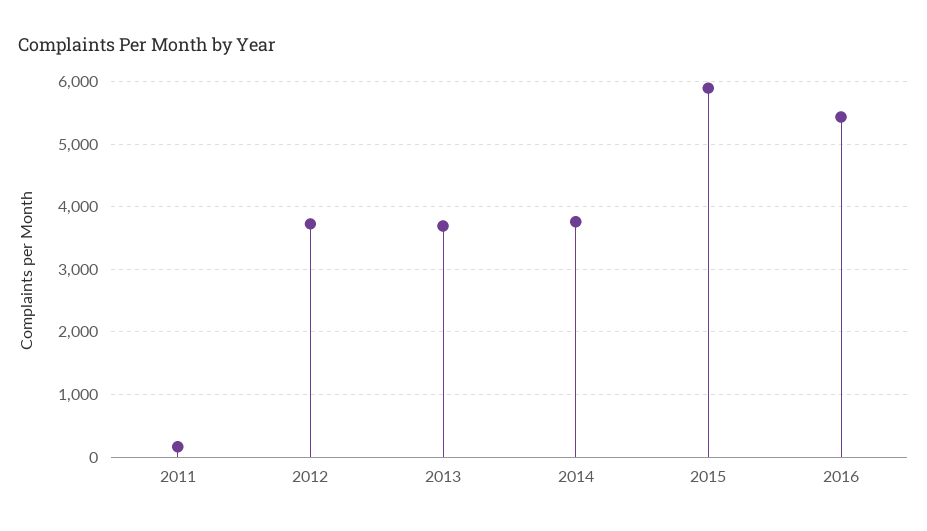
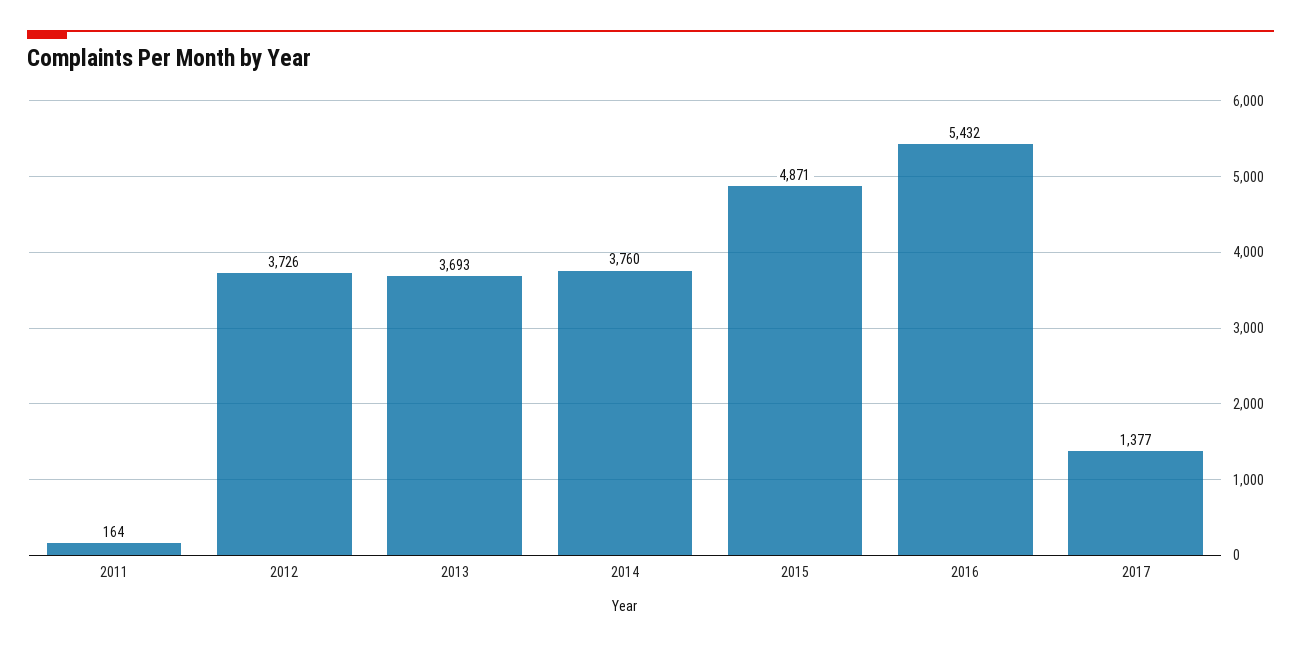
2015: 5900 -> 4871
2017: none -> 1377

